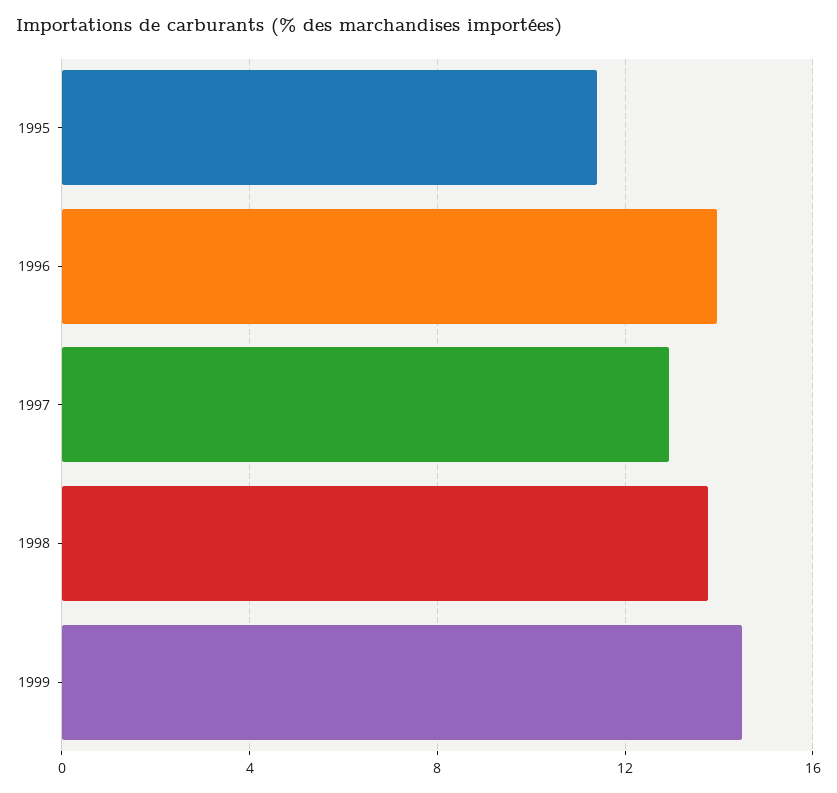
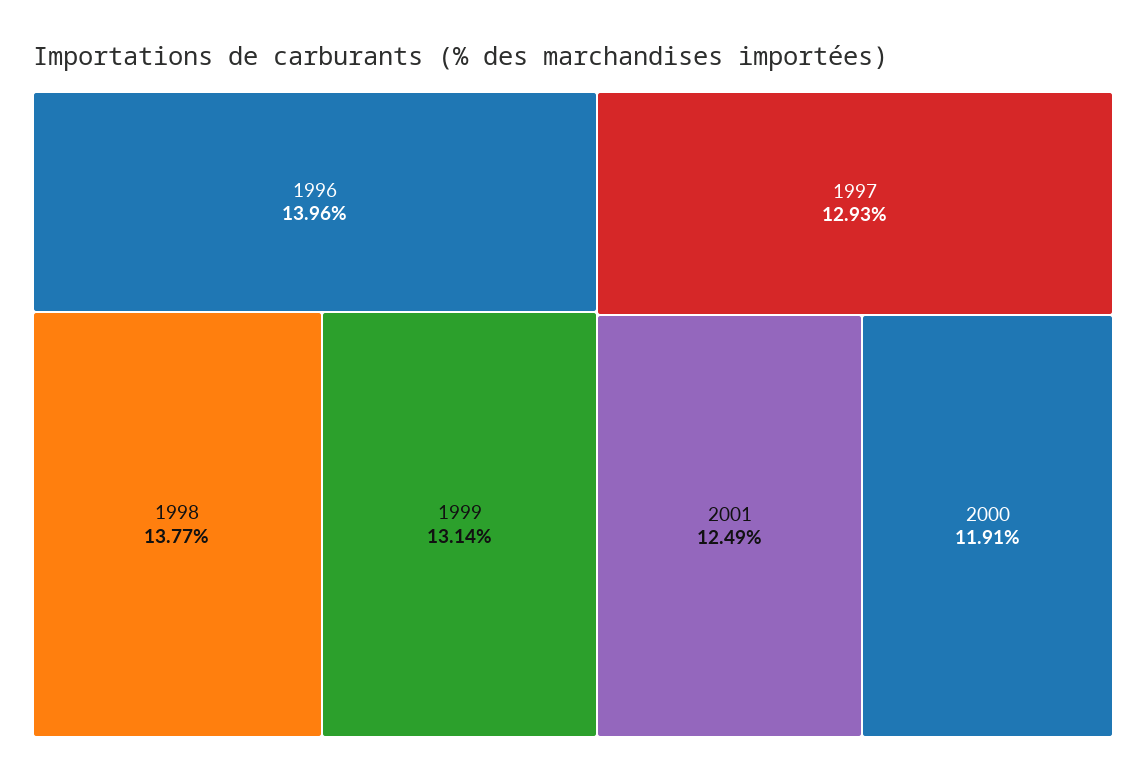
1995: 11.5 -> none
1999: 14.5 -> 13.14
2001: none -> 12.49
2000: none -> 11.91

